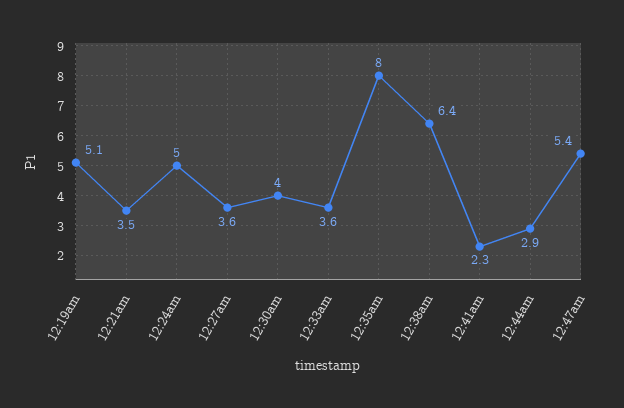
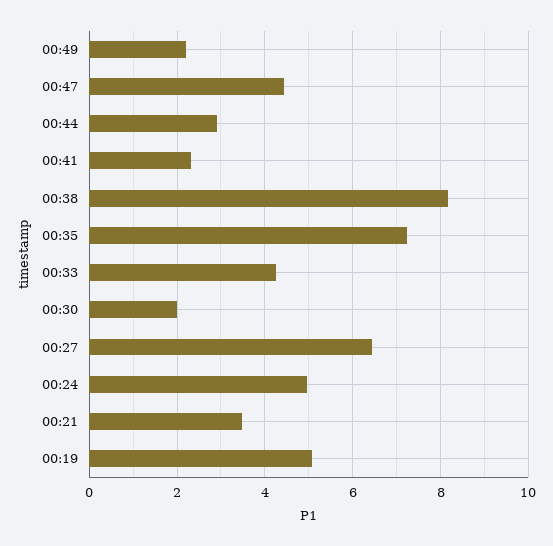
12:27am: 3.6 -> 6.4
12:30am: 4 -> 2
12:33am: 3.6 -> 4.2
12:35am: 8 -> 7.2
12:38am: 6.4 -> 8.2
12:47am: 5.4 -> 4.4
00:49: none -> 2.2

